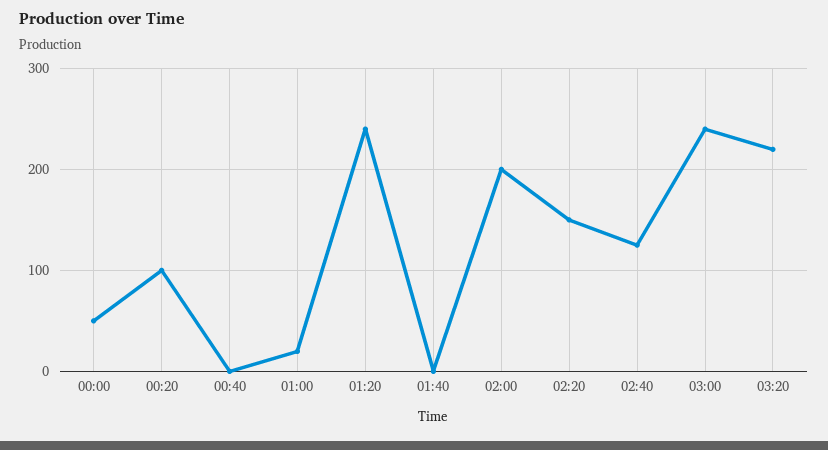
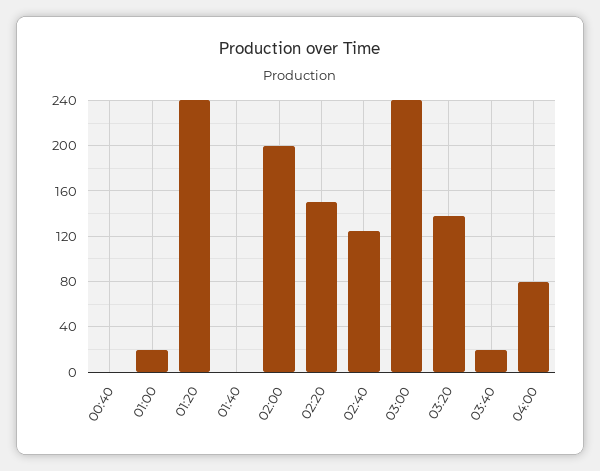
00:00: 50 -> none
00:20: 100 -> none
03:20: 220 -> 140
03:40: none -> 20
04:00: none -> 80

